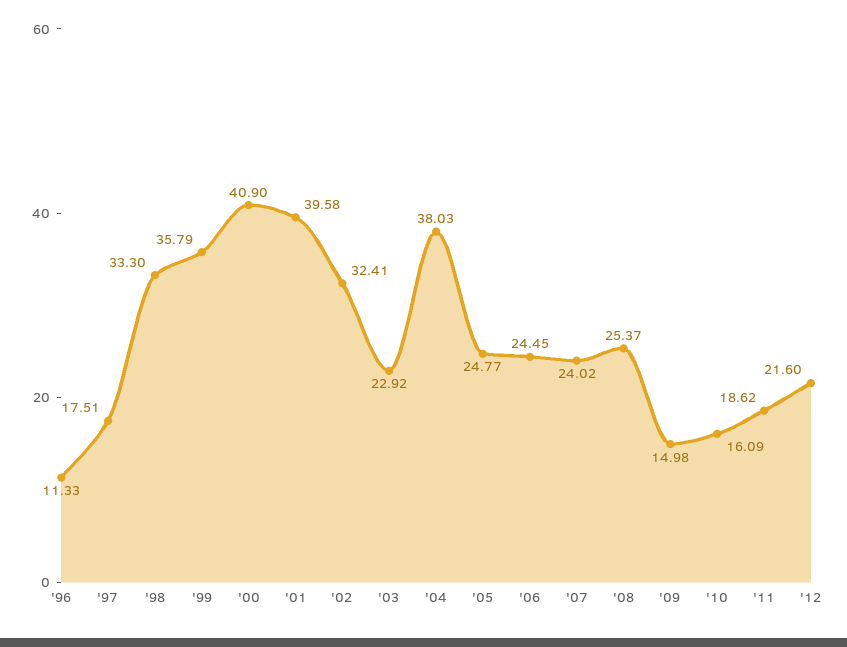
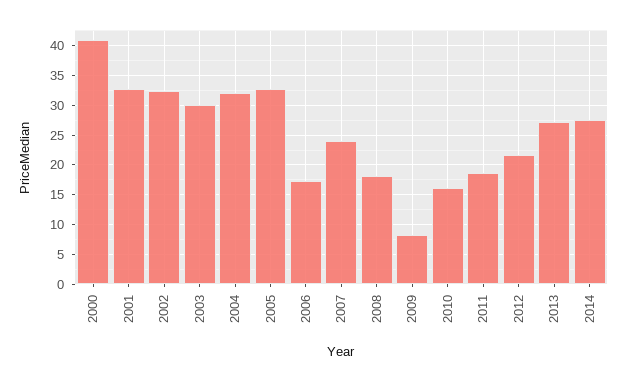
'96: 11.33 -> none
'97: 17.51 -> none
'98: 33.3 -> none
'99: 35.79 -> none
'01: 39.58 -> 32.5
'03: 22.92 -> 30
'04: 38.03 -> 32.5
'05: 24.77 -> 32.5
'06: 24.45 -> 17.5
'08: 25.37 -> 17.5
'09: 14.98 -> 7.5
2013: none -> 27.5
2014: none -> 27.5

